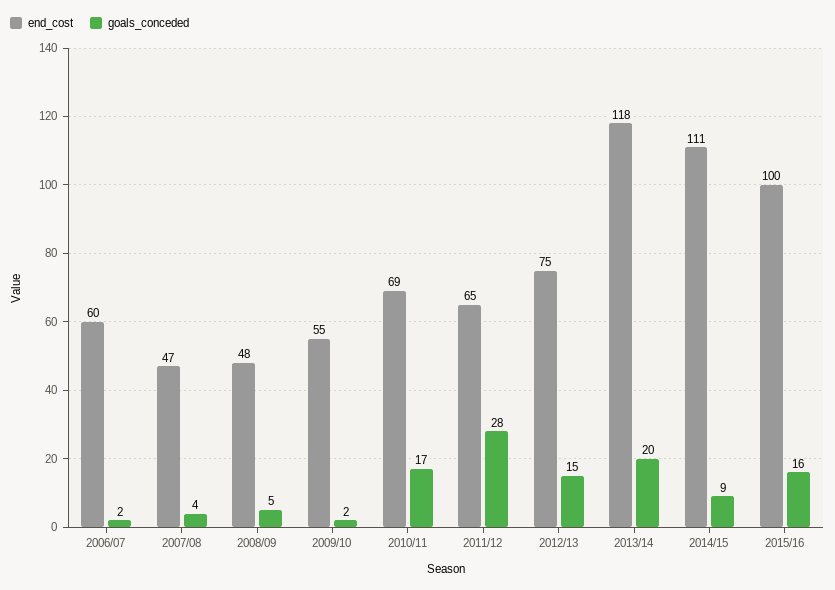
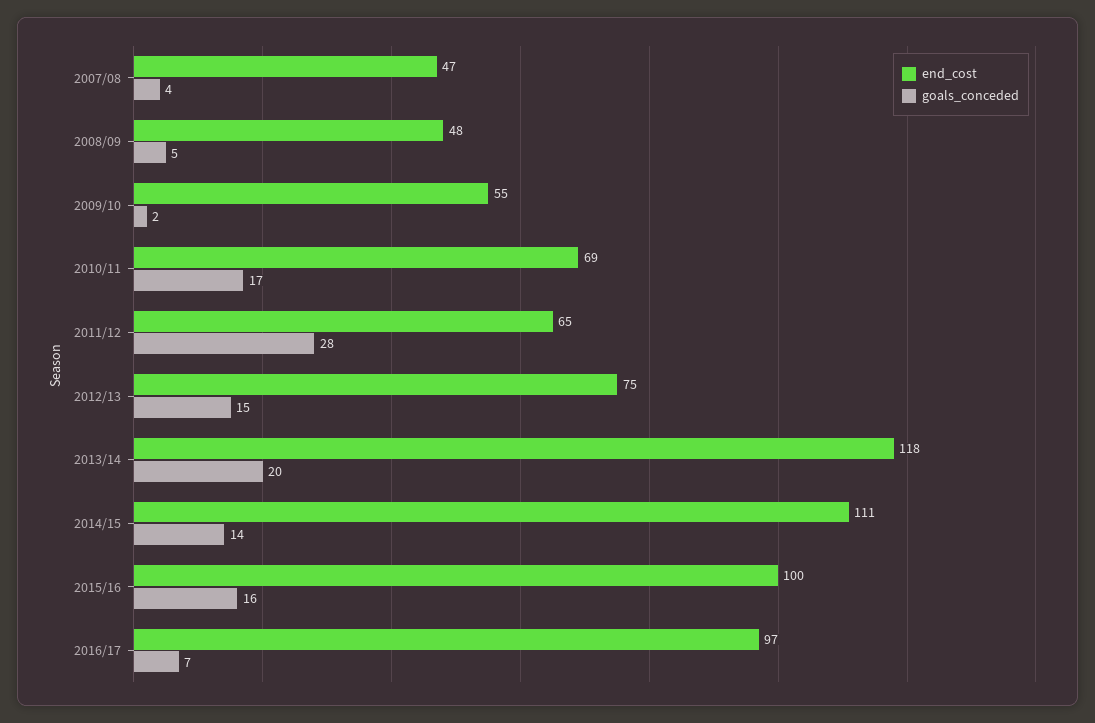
end_cost, 2006/07: 60 -> none
goals_conceded, 2006/07: 2 -> none
goals_conceded, 2014/15: 9 -> 14
end_cost, 2016/17: none -> 97
goals_conceded, 2016/17: none -> 7

